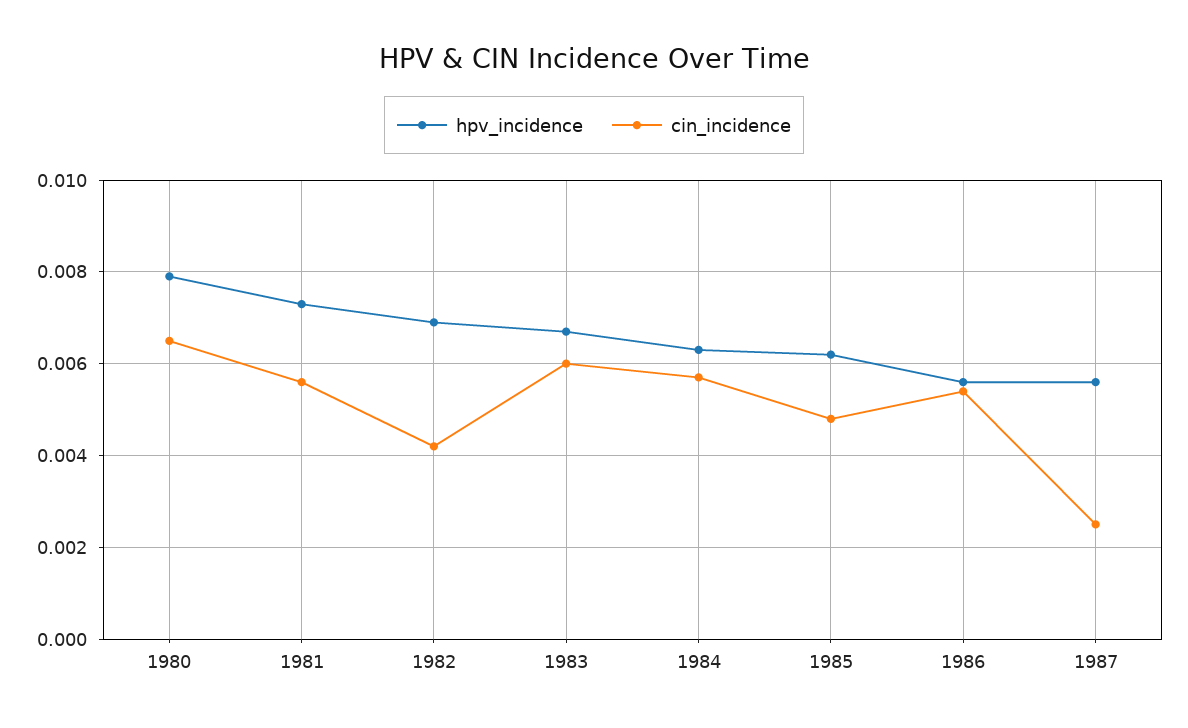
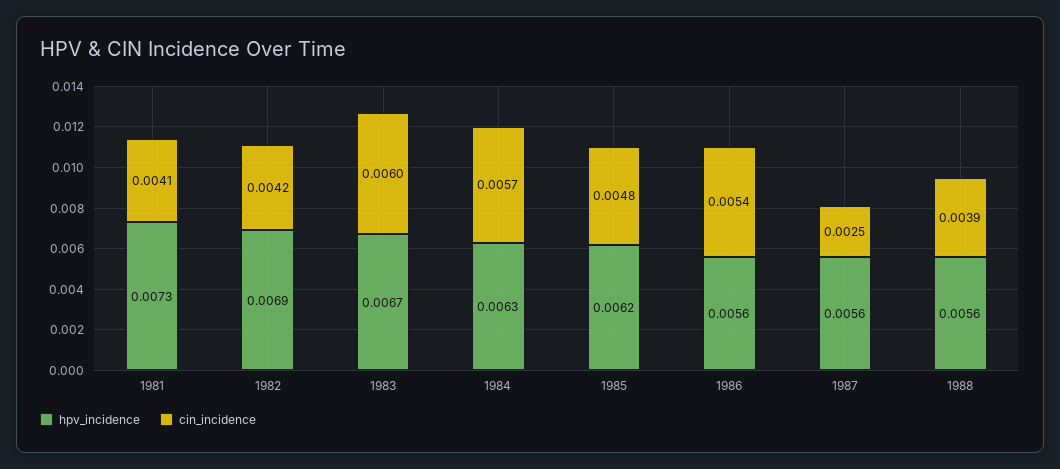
hpv_incidence, 1980: 0.008 -> none
cin_incidence, 1980: 0.0065 -> none
cin_incidence, 1981: 0.0055 -> 0.0041
hpv_incidence, 1988: none -> 0.0056
cin_incidence, 1988: none -> 0.0039

